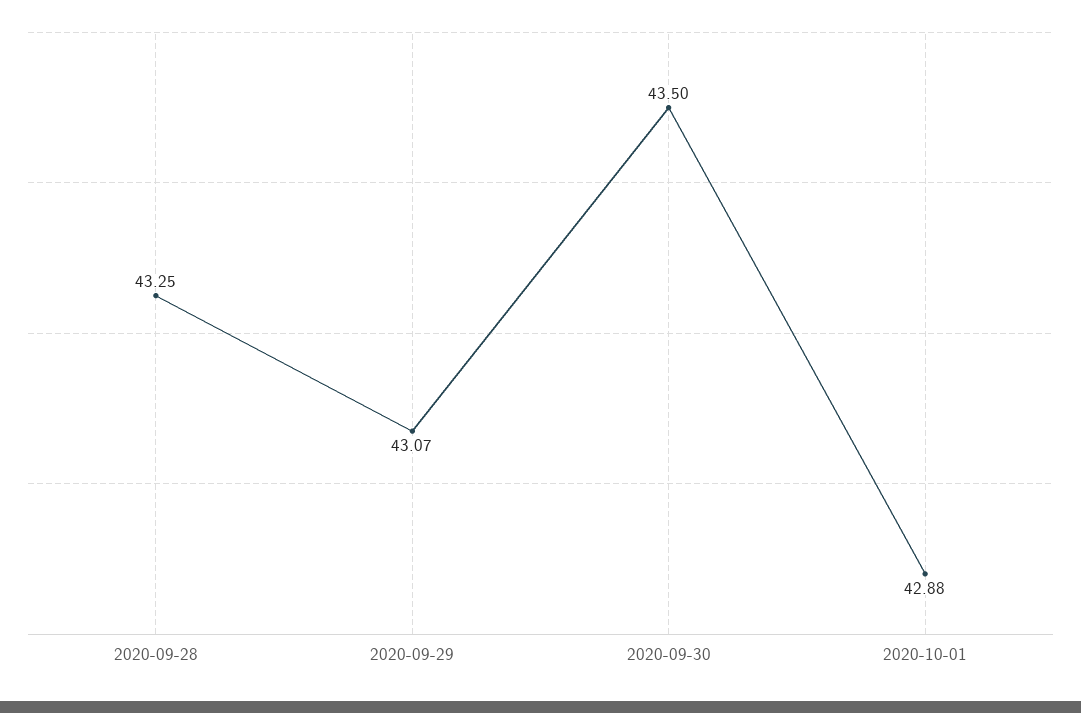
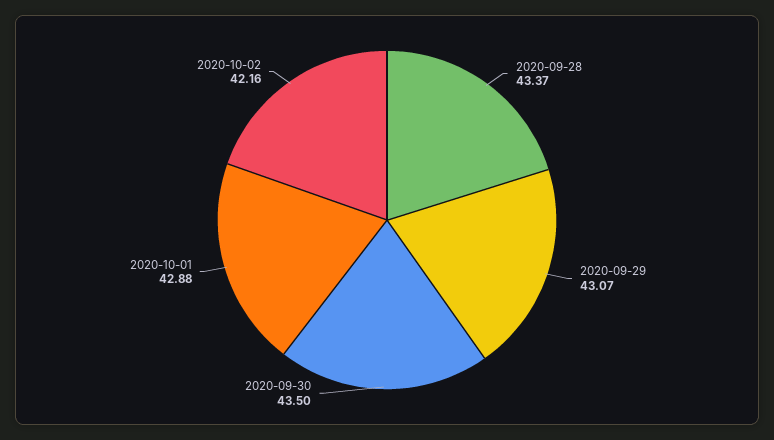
2020-09-28: 43.25 -> 43.37
2020-10-02: none -> 42.16

